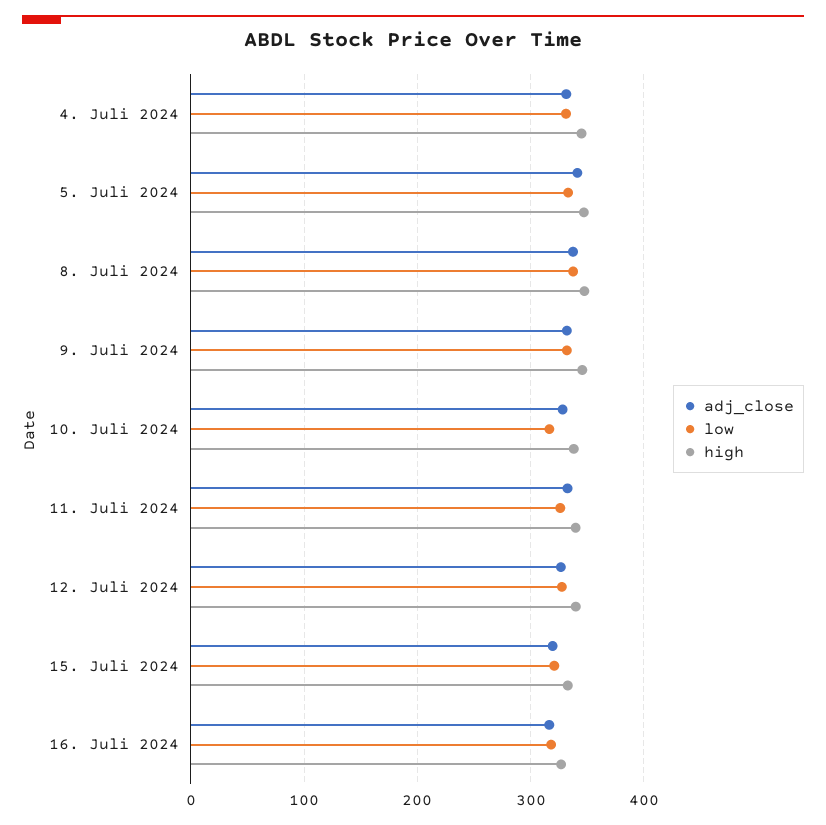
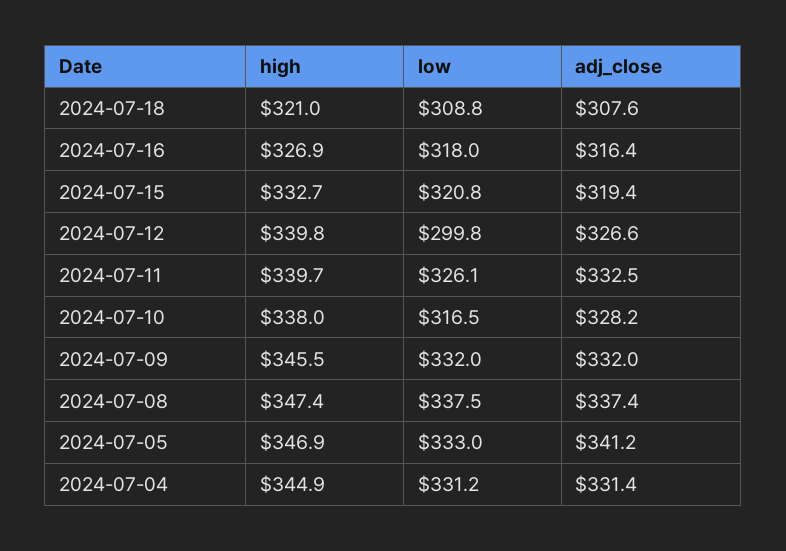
low, 12. Juli 2024: 330 -> 299.8
high, 2024-07-18: none -> 321
low, 2024-07-18: none -> 308.8
adj_close, 2024-07-18: none -> 307.6

